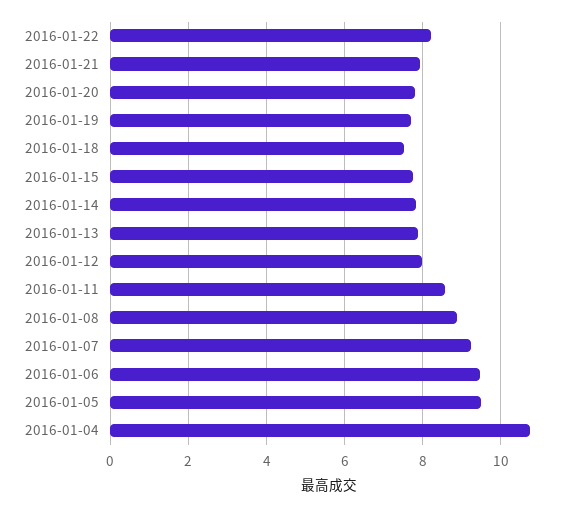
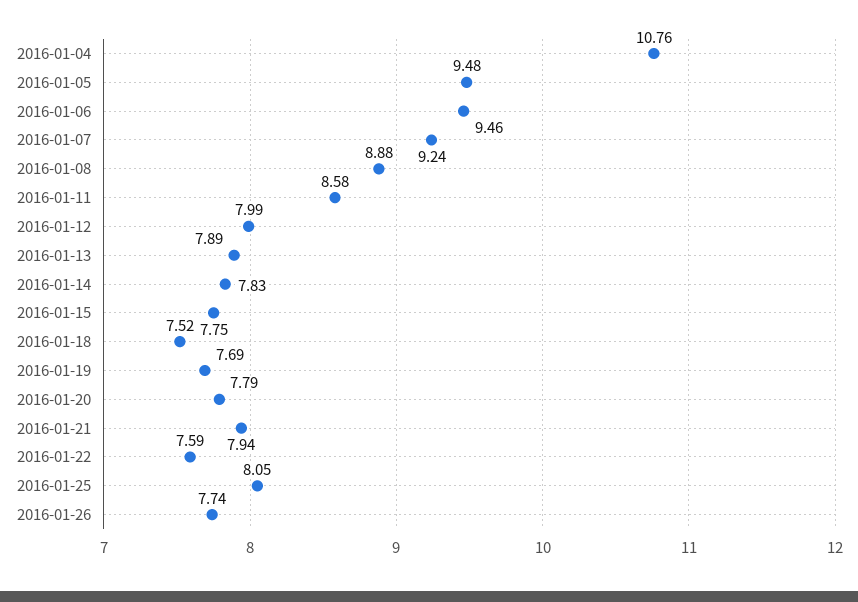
2016-01-22: 8.2 -> 7.59
2016-01-25: none -> 8.05
2016-01-26: none -> 7.74

